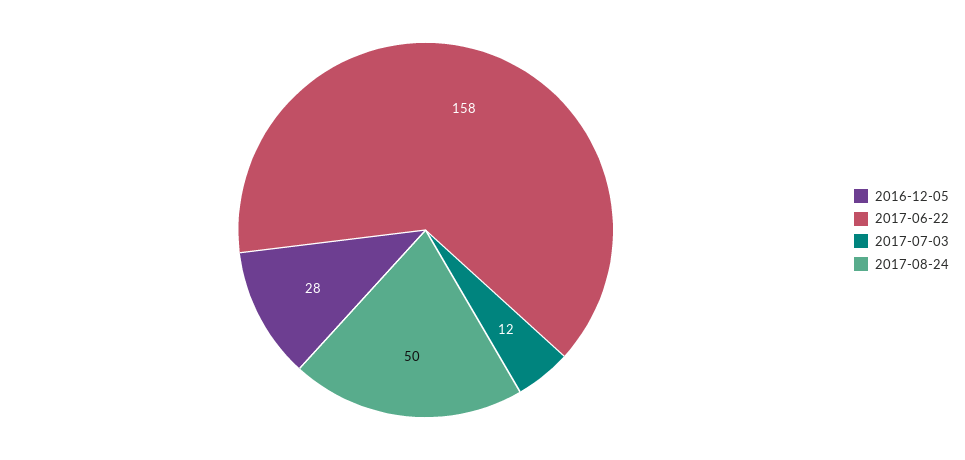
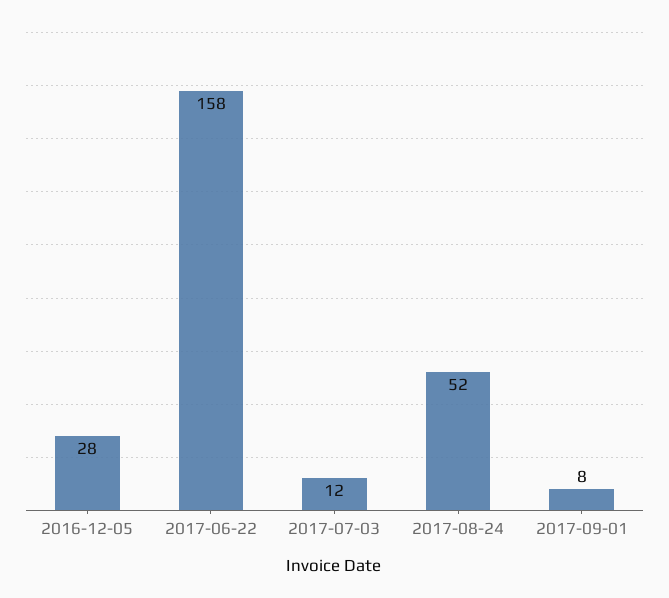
2017-08-24: 50 -> 52
2017-09-01: none -> 8

